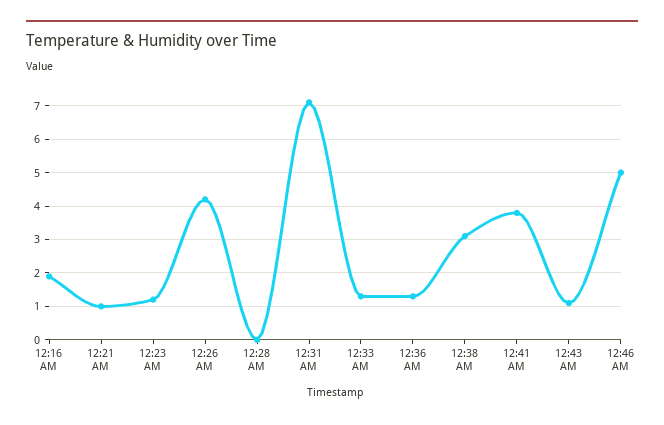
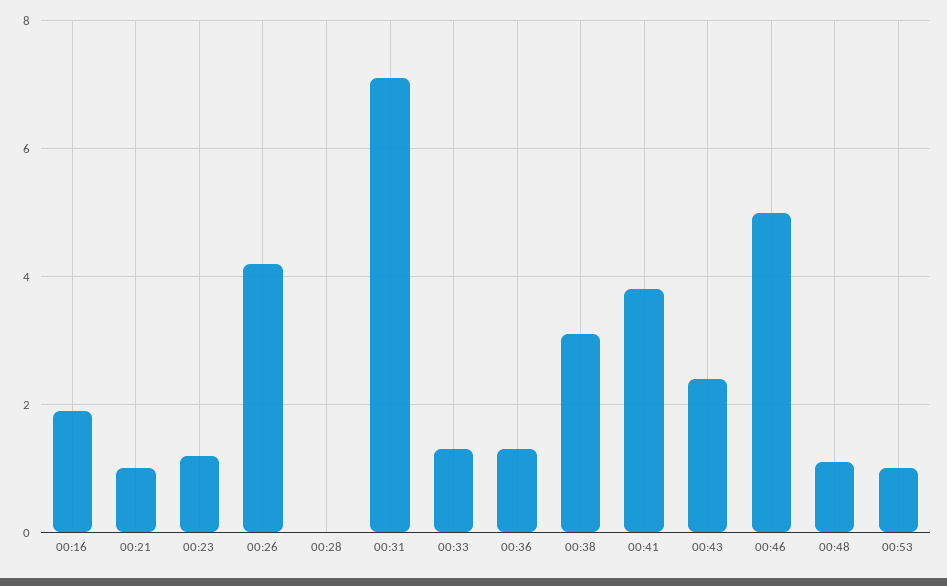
12:43 AM: 1 -> 2.5
00:48: none -> 1
00:53: none -> 1

